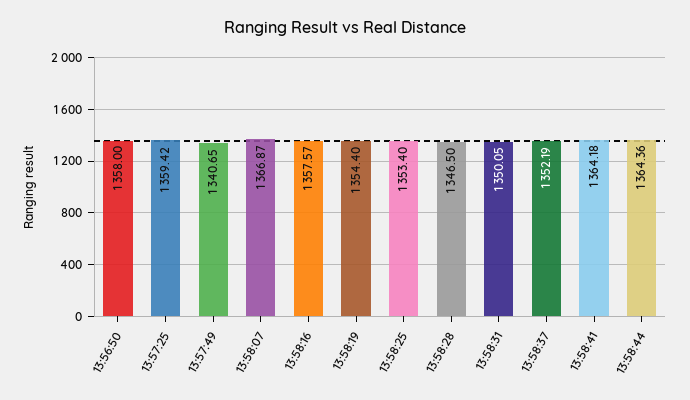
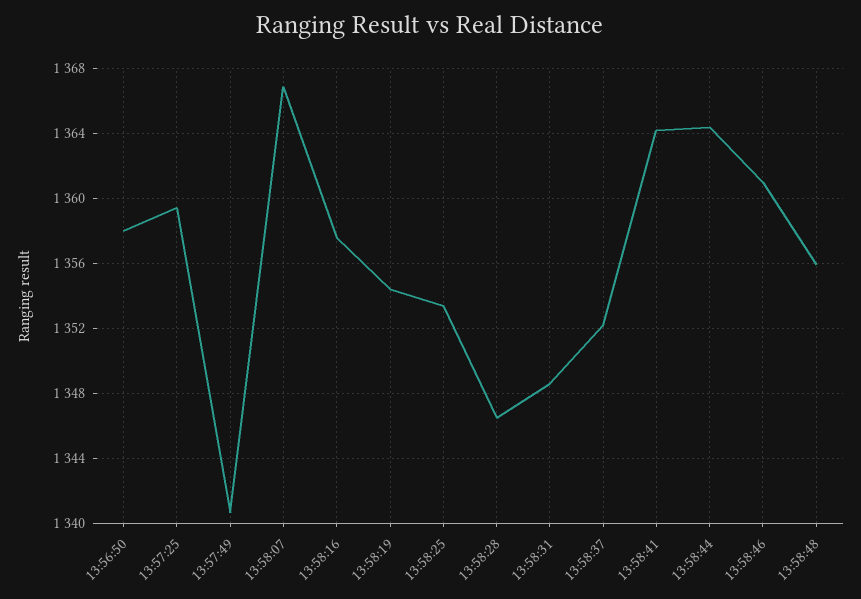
13:58:31: 1350.05 -> 1348.5
13:58:46: none -> 1361
13:58:48: none -> 1356

